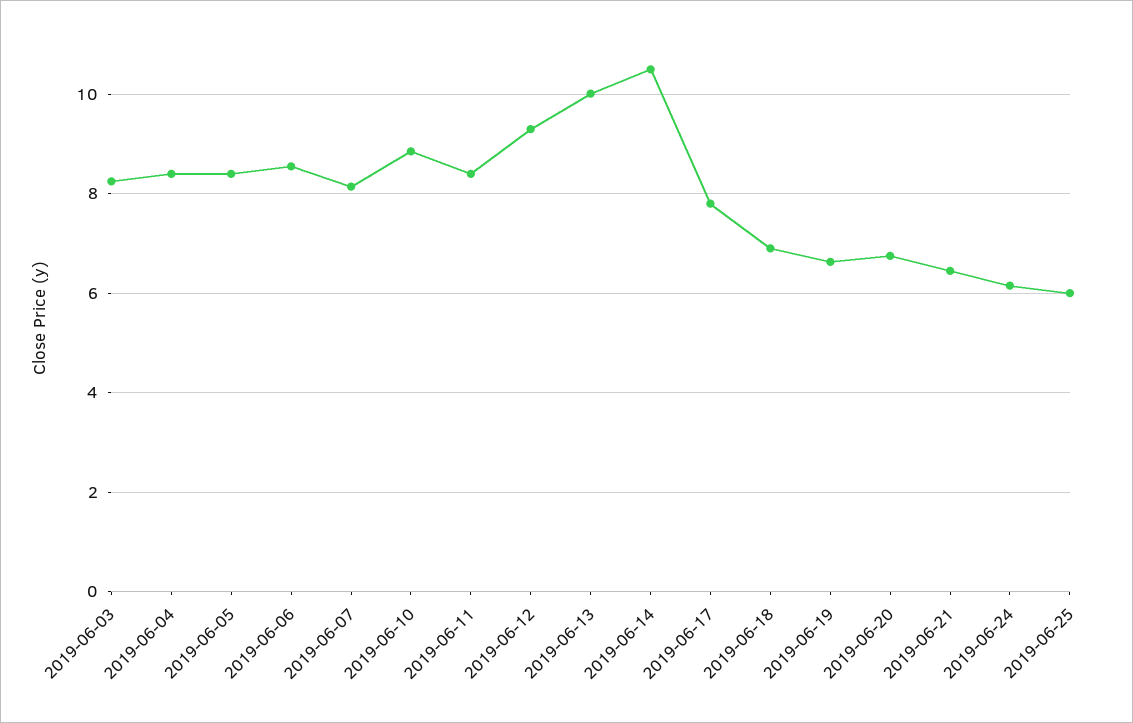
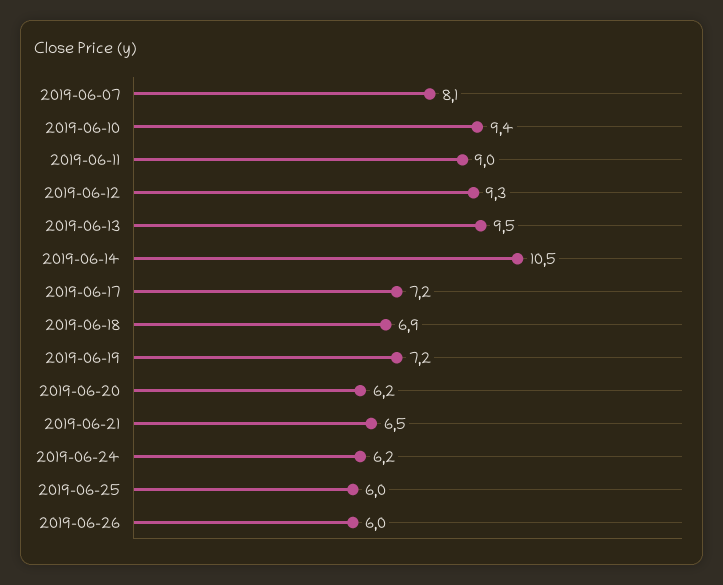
2019-06-03: 8.2 -> none
2019-06-04: 8.4 -> none
2019-06-05: 8.4 -> none
2019-06-06: 8.6 -> none
2019-06-10: 8.8 -> 9.4
2019-06-11: 8.4 -> 9
2019-06-13: 10 -> 9.5
2019-06-17: 7.8 -> 7.2
2019-06-19: 6.6 -> 7.2
2019-06-20: 6.8 -> 6.2
2019-06-26: none -> 6

